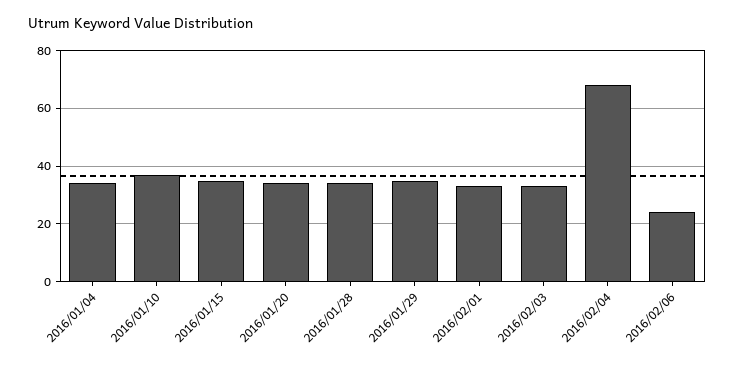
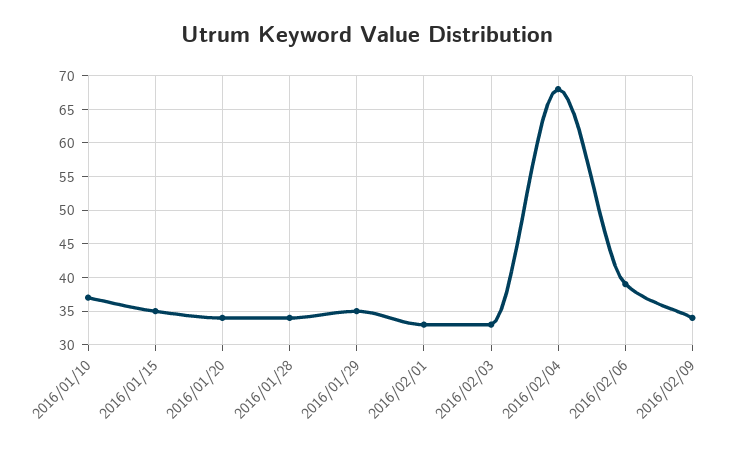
2016/01/04: 35 -> none
2016/02/06: 25 -> 39
2016/02/09: none -> 34

